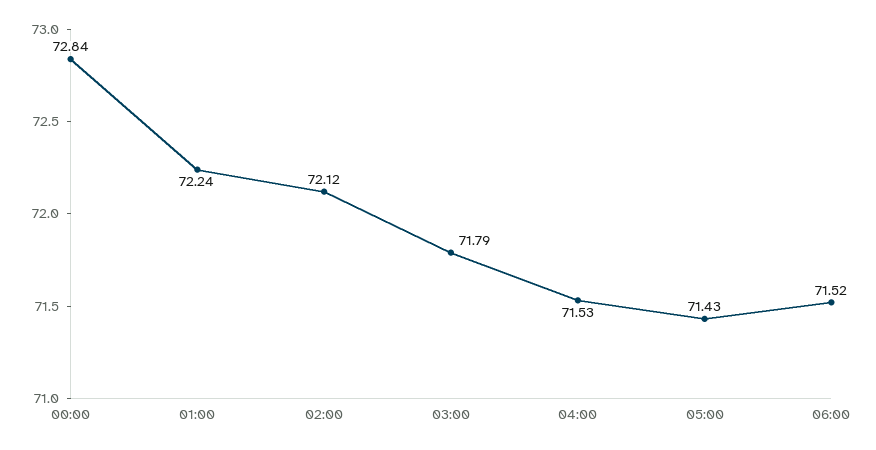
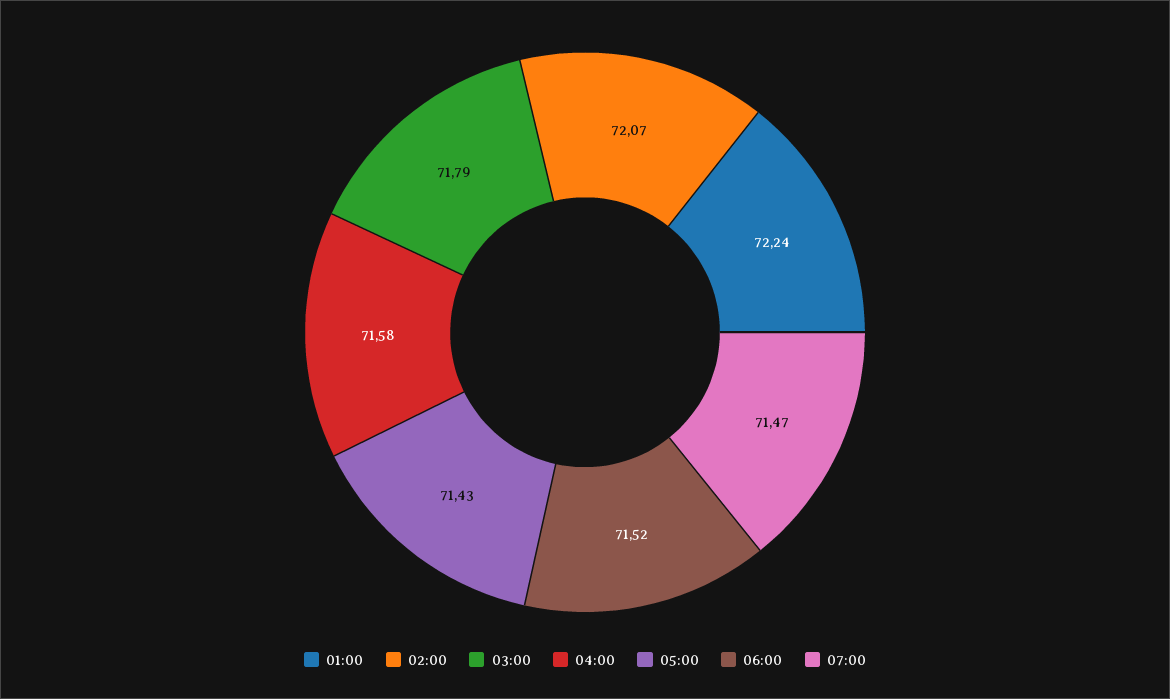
00:00: 72.84 -> none
02:00: 72.12 -> 72.07
04:00: 71.53 -> 71.58
07:00: none -> 71.47

